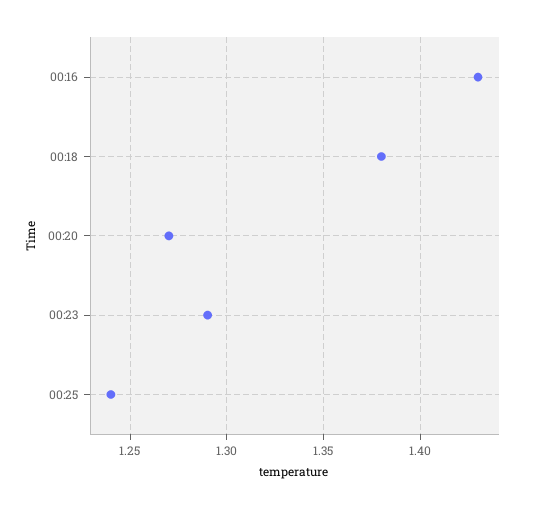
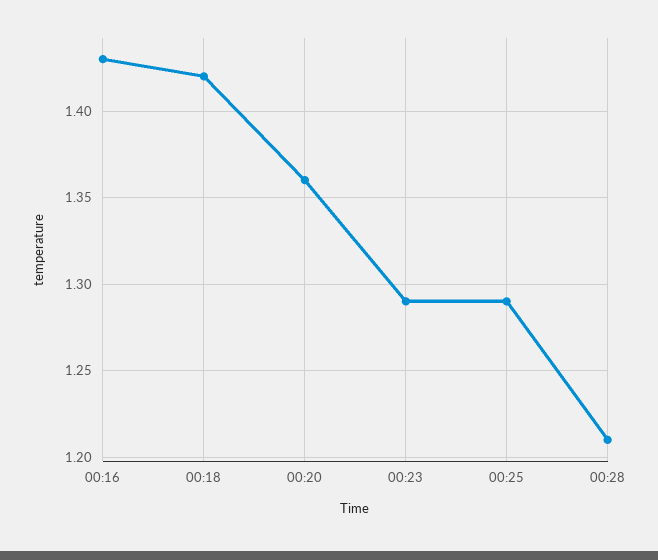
00:18: 1.38 -> 1.42
00:20: 1.27 -> 1.36
00:25: 1.24 -> 1.29
00:28: none -> 1.21

